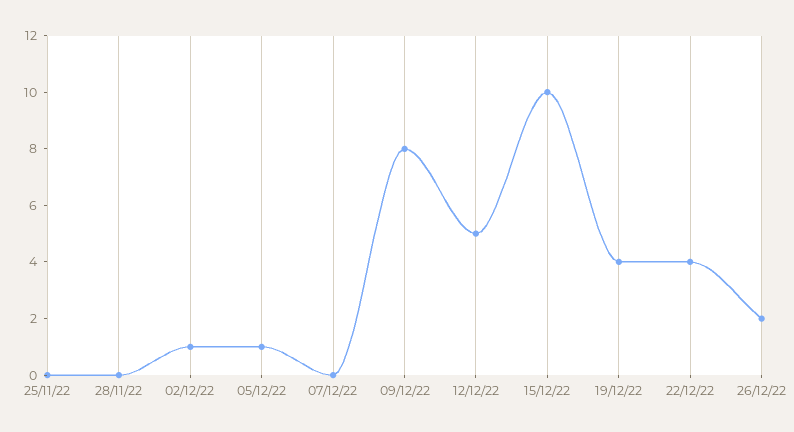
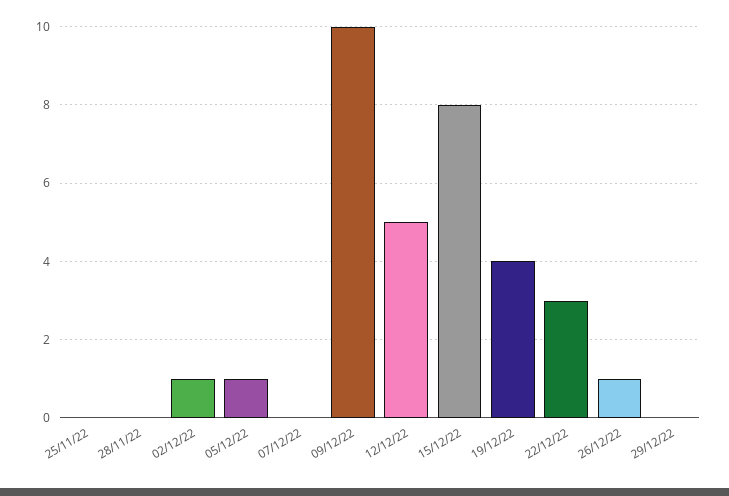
09/12/22: 8 -> 10
15/12/22: 10 -> 8
22/12/22: 4 -> 3
26/12/22: 2 -> 1
29/12/22: none -> 0

